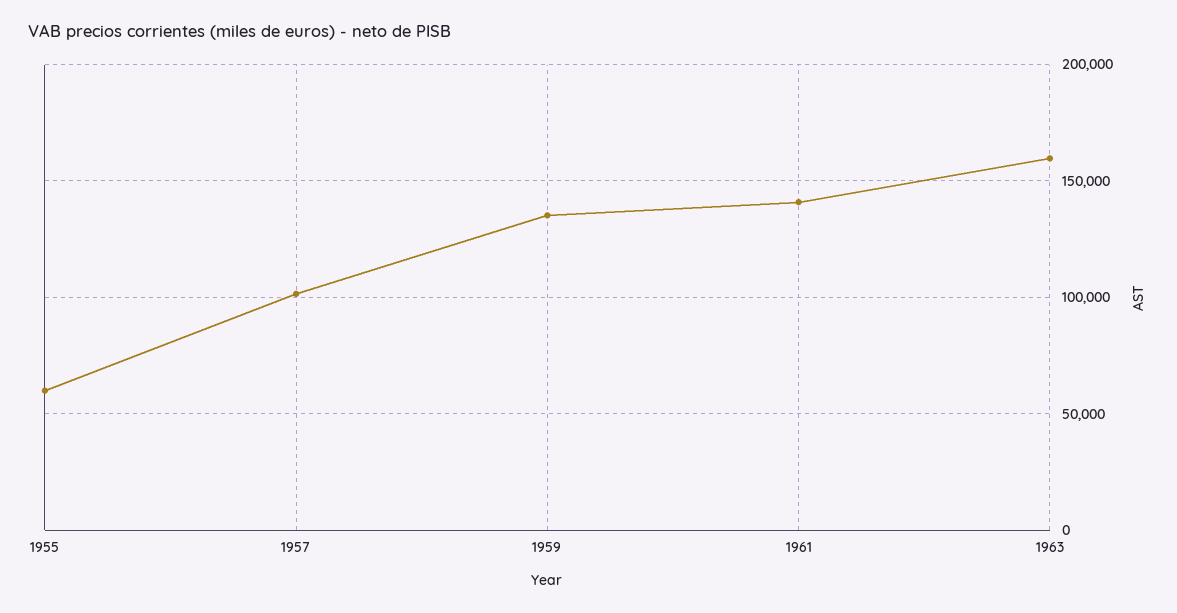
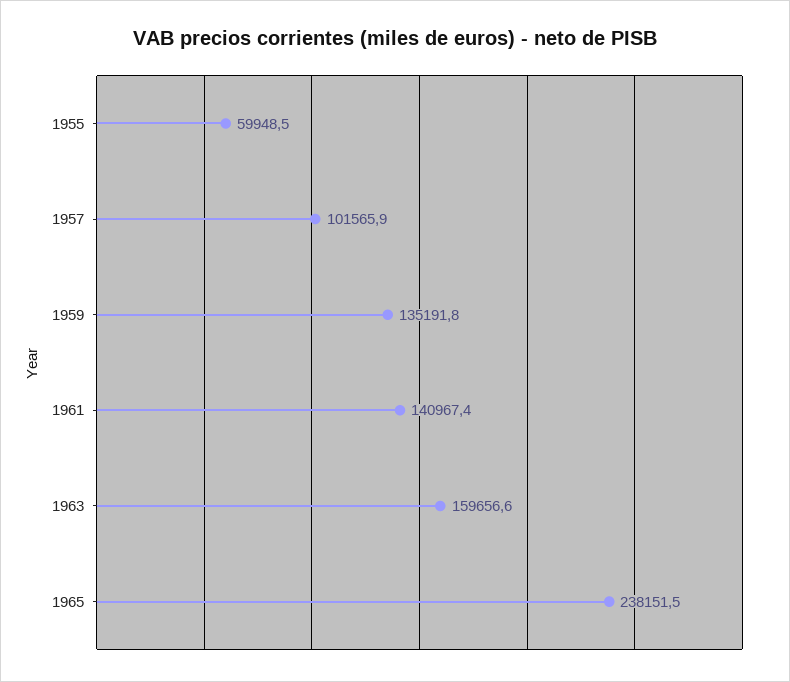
1965: none -> 238151.5

